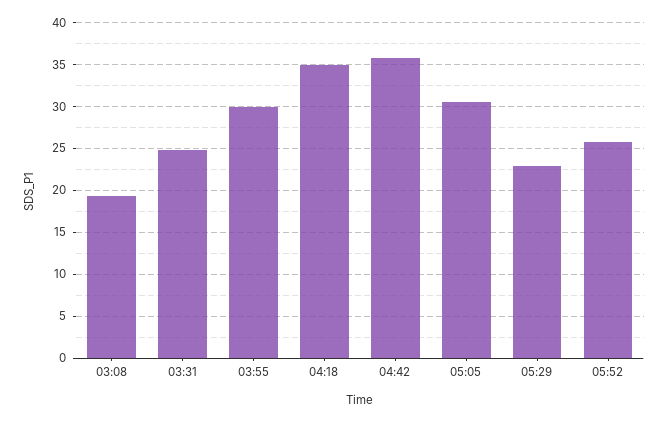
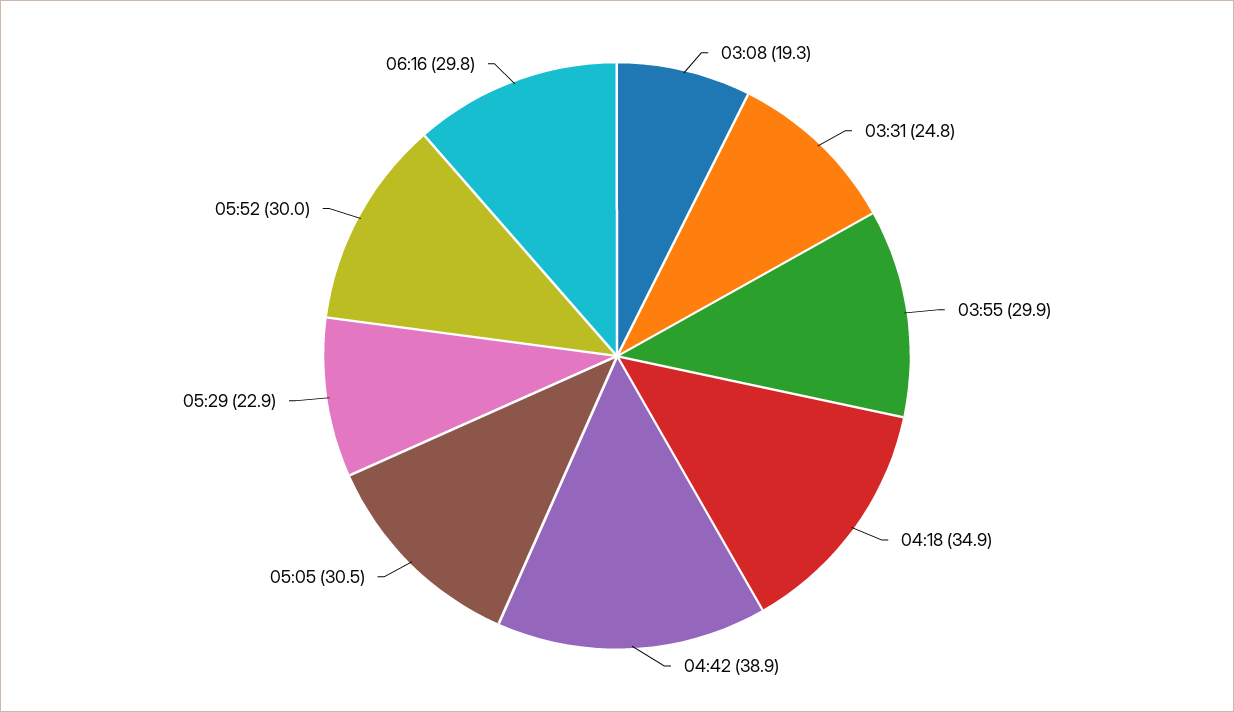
04:42: 36 -> 38.9
05:52: 26 -> 30
06:16: none -> 29.8

